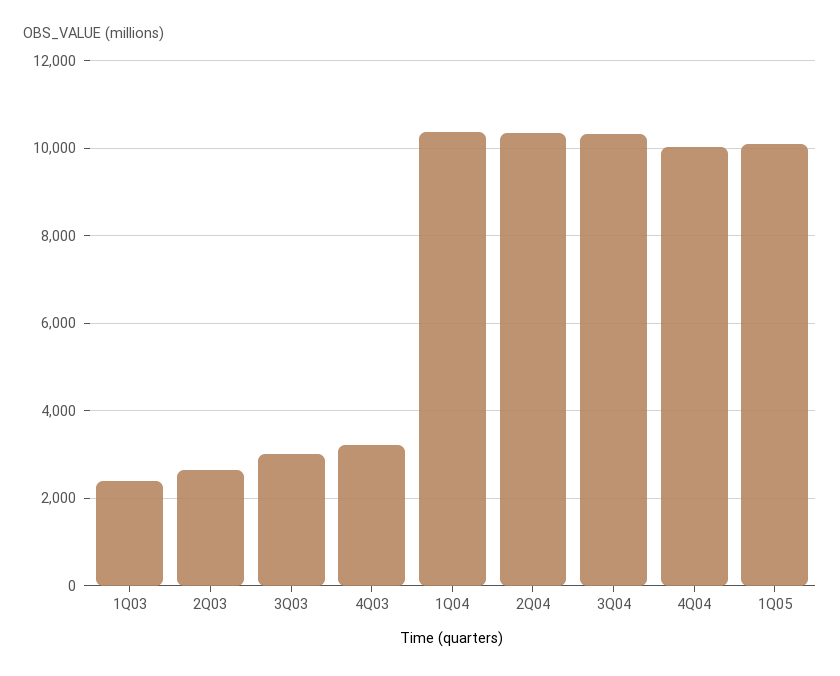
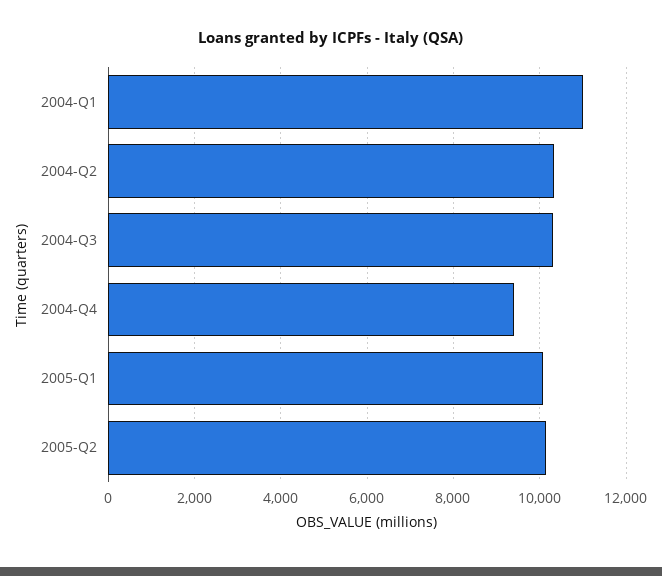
1Q03: 2400 -> none
2Q03: 2600 -> none
3Q03: 3000 -> none
4Q03: 3200 -> none
1Q04: 10400 -> 11000
4Q04: 10000 -> 9400
2005-Q2: none -> 10200

